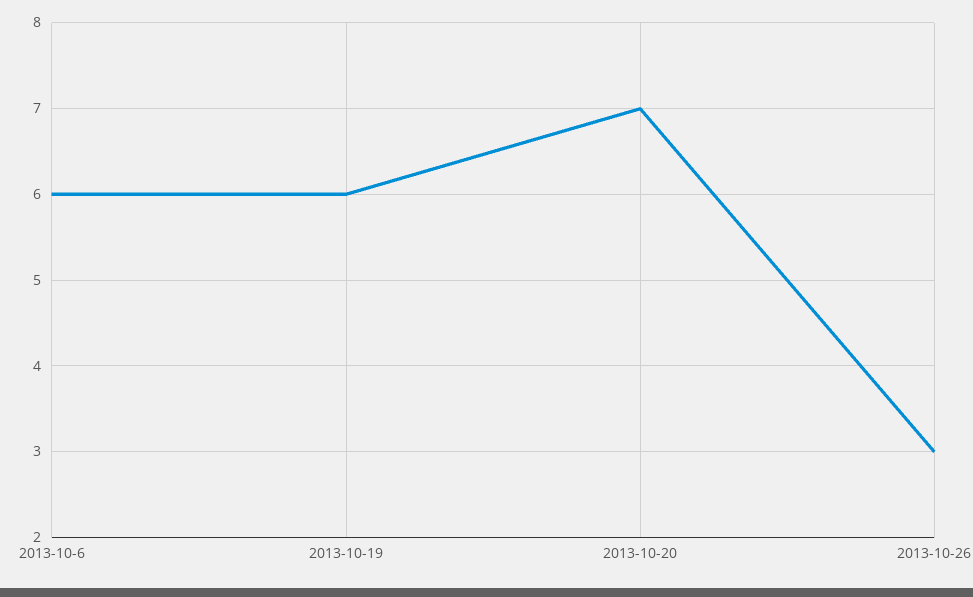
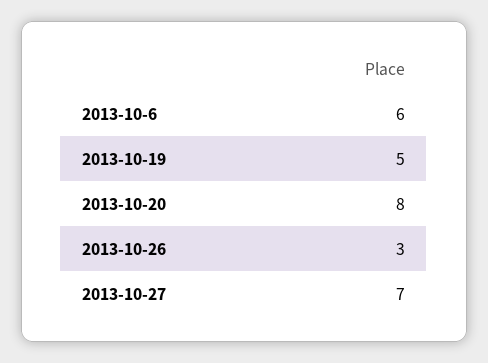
2013-10-19: 6 -> 5
2013-10-20: 7 -> 8
2013-10-27: none -> 7

